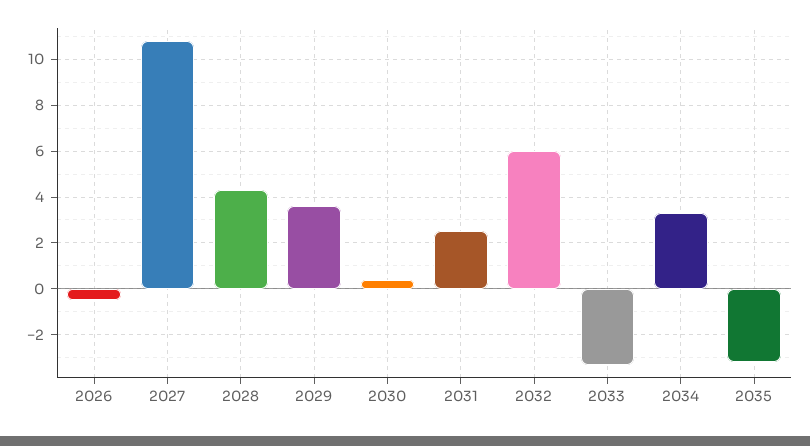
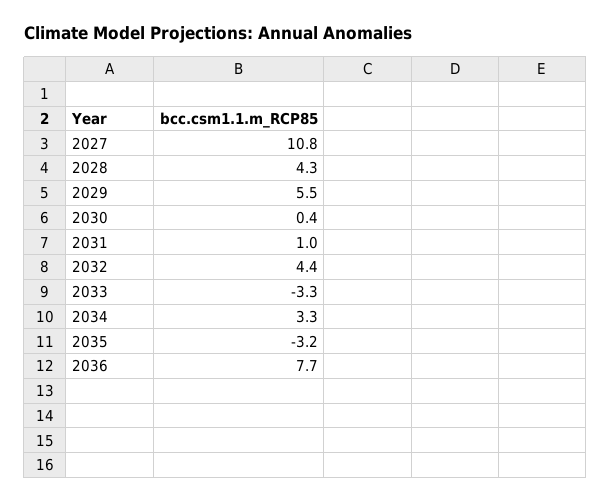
2026: -0.5 -> none
2029: 3.5 -> 5.5
2031: 2.5 -> 1
2032: 6 -> 4.4
2036: none -> 7.7

